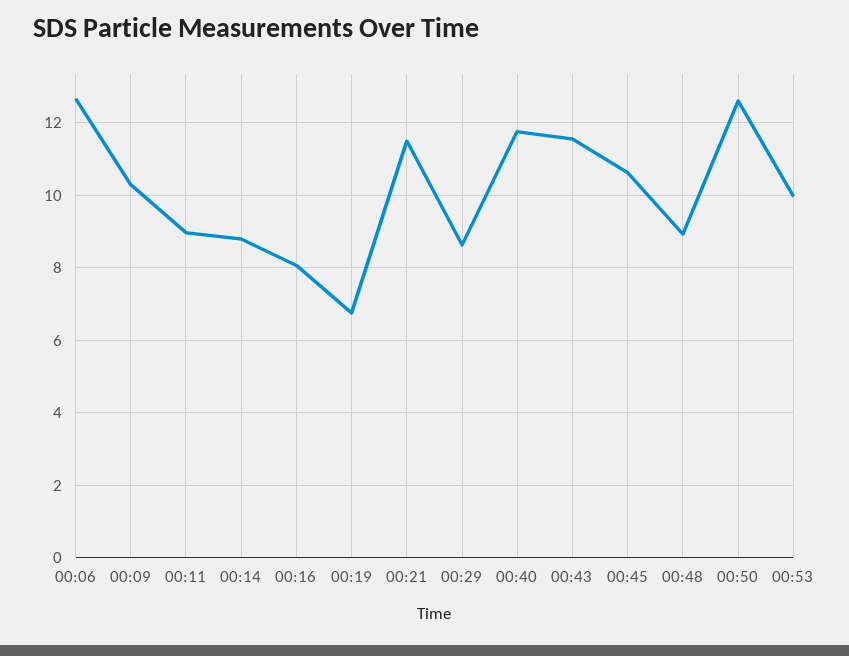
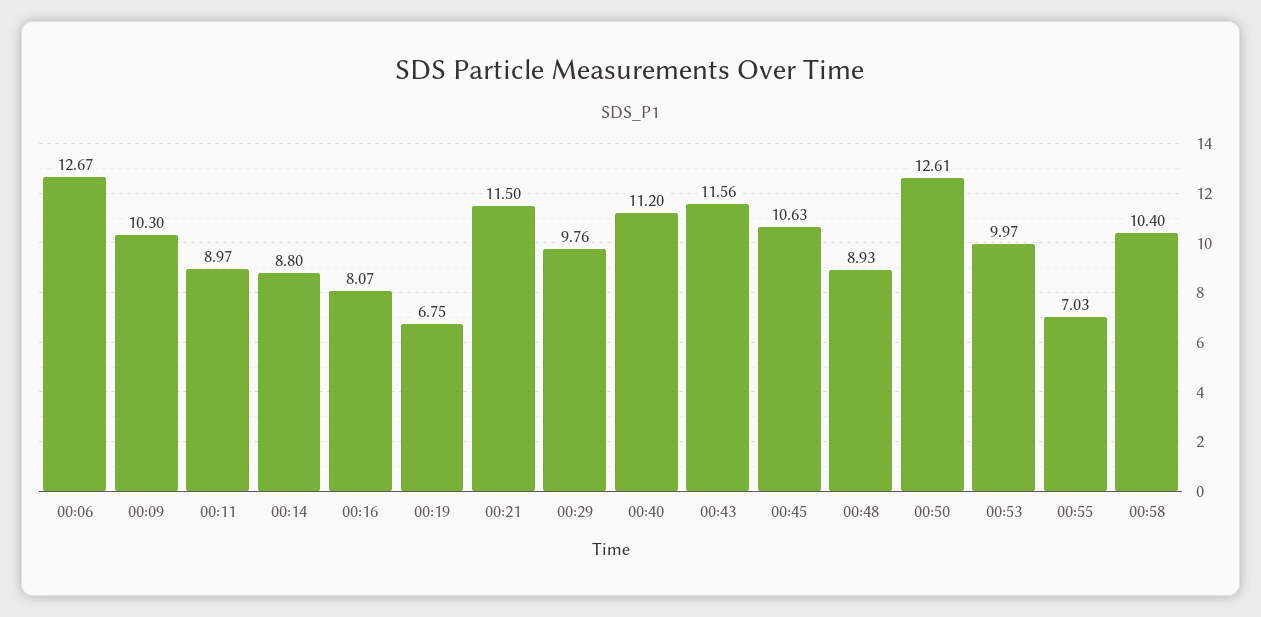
00:29: 8.6 -> 9.76
00:40: 11.8 -> 11.2
00:55: none -> 7.03
00:58: none -> 10.4

